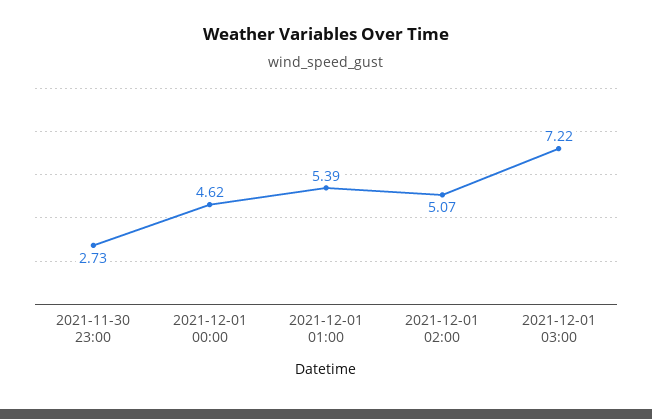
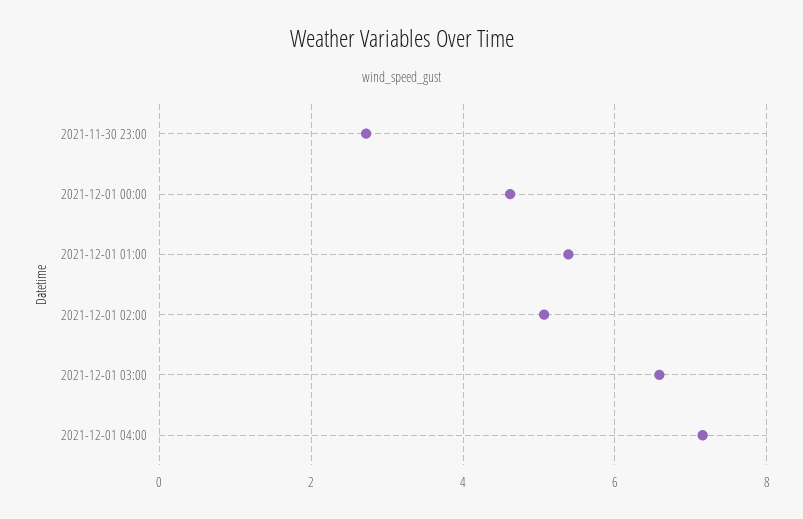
2021-12-01 03:00: 7.22 -> 6.6
2021-12-01 04:00: none -> 7.2

